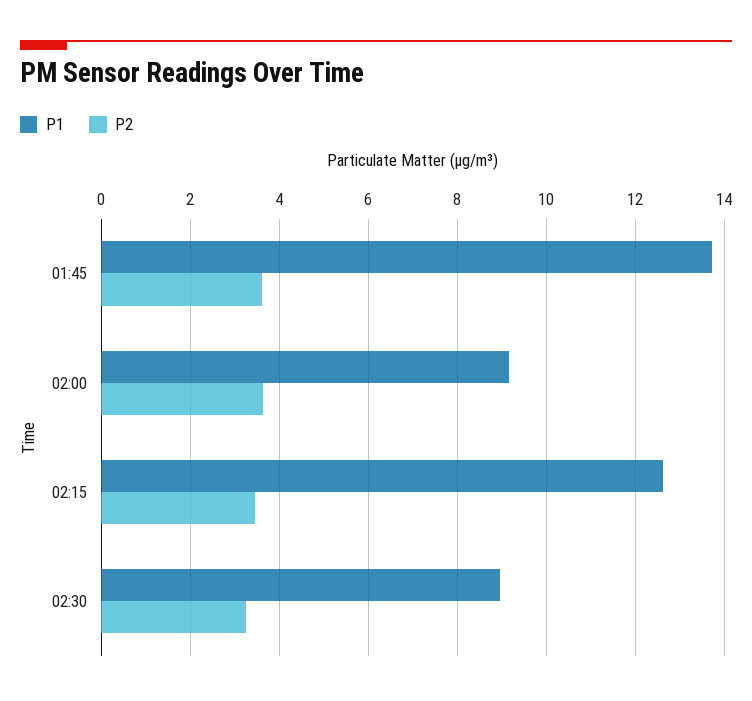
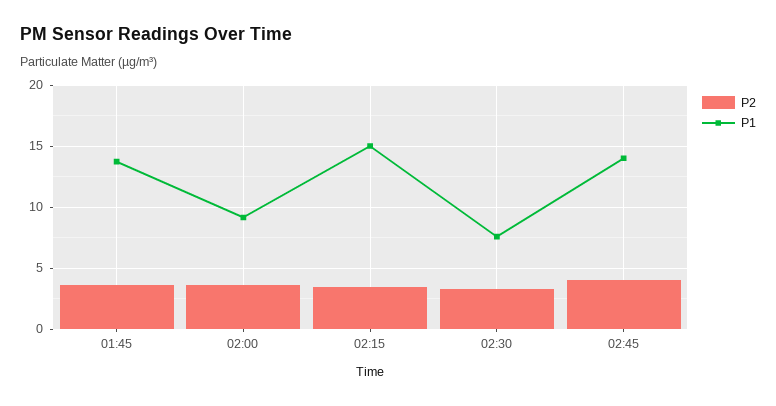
P1, 02:15: 12.6 -> 15
P1, 02:30: 9 -> 7.5
P2, 02:45: none -> 4
P1, 02:45: none -> 14

